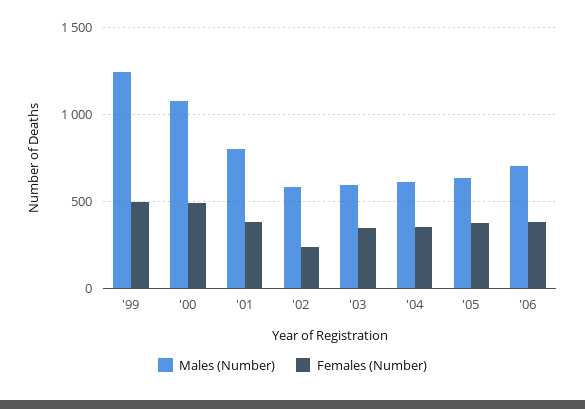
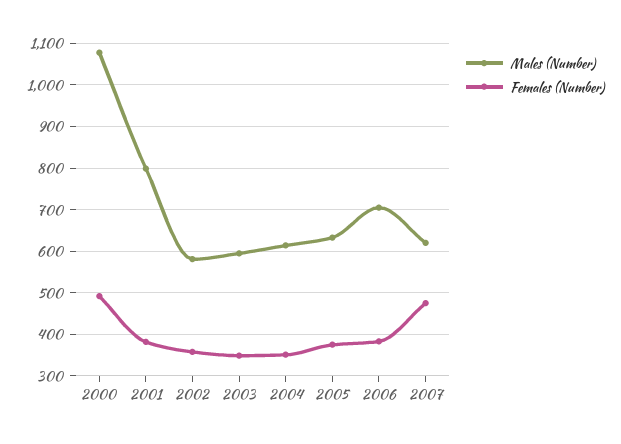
Males (Number), '99: 1250 -> none
Females (Number), '99: 500 -> none
Females (Number), '02: 250 -> 360
Males (Number), 2007: none -> 620
Females (Number), 2007: none -> 480

